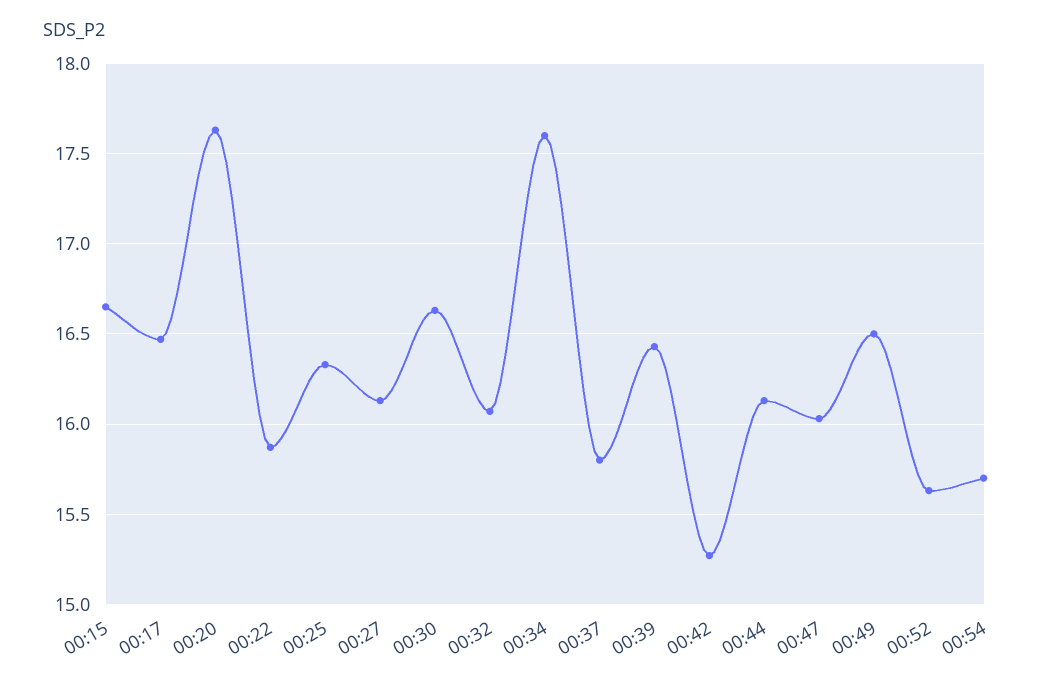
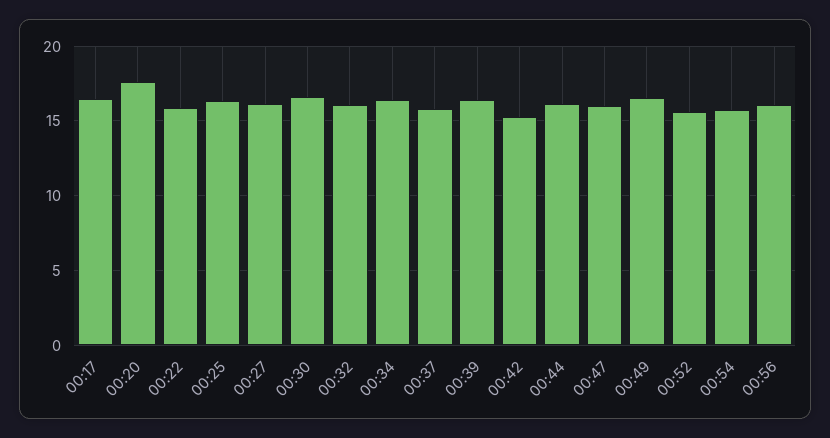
00:15: 16.65 -> none
00:34: 17.6 -> 16.5
00:56: none -> 16

